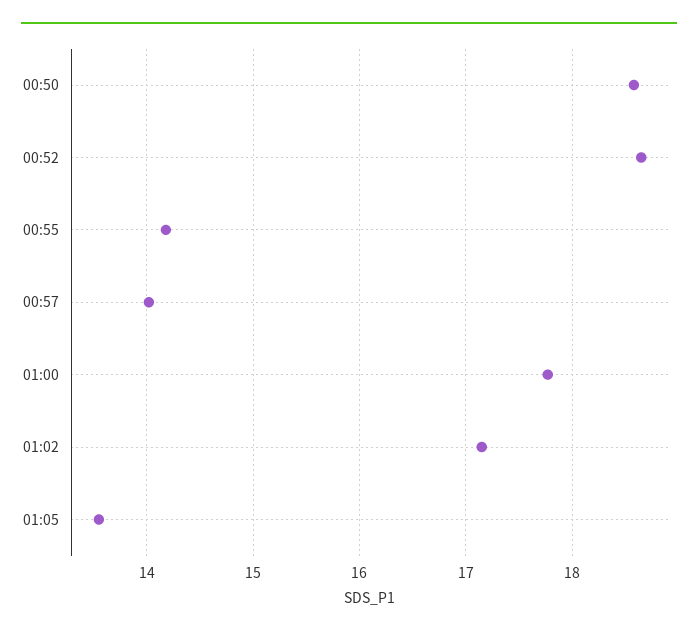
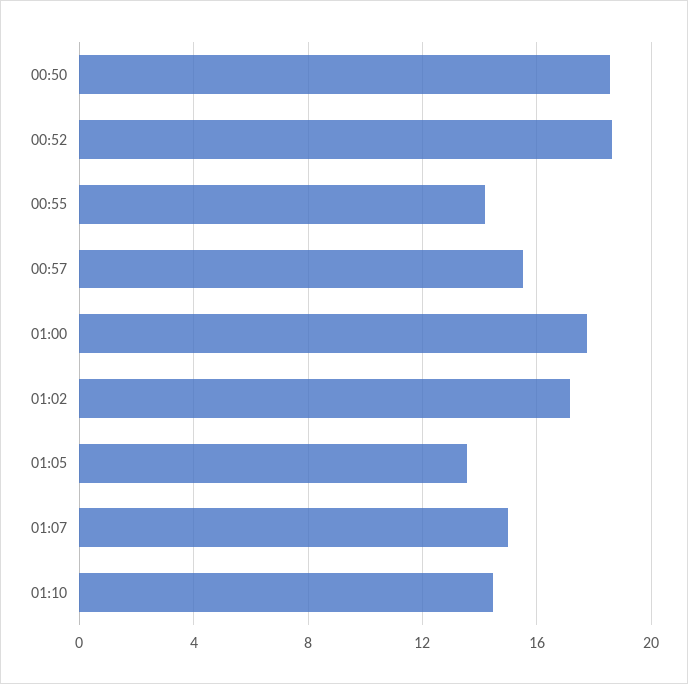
00:57: 14 -> 15.5
01:07: none -> 15
01:10: none -> 14.5

